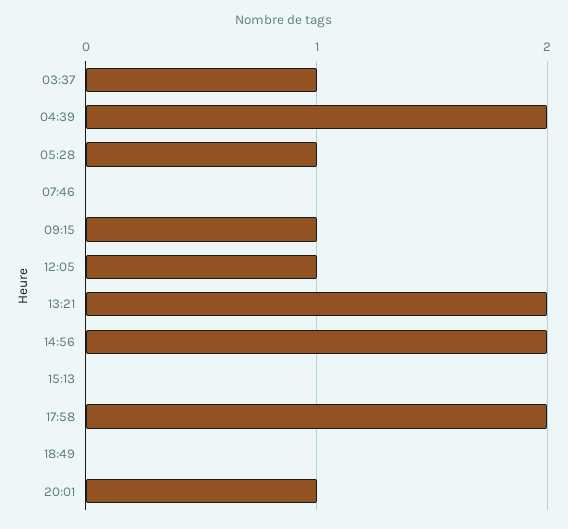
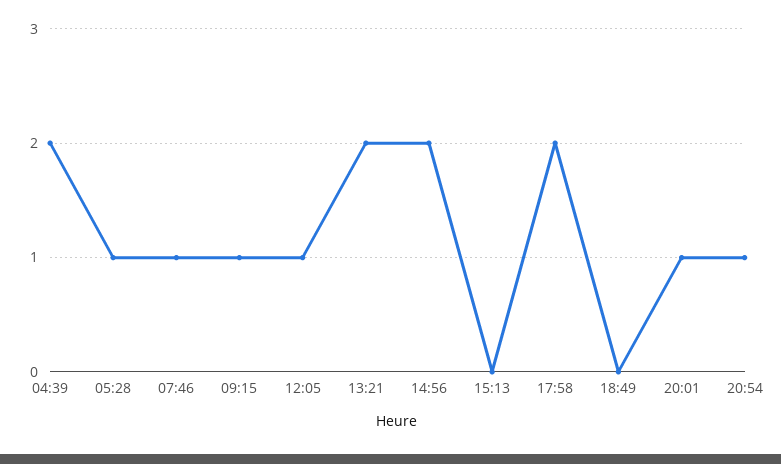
03:37: 1 -> none
07:46: 0 -> 1
20:54: none -> 1

